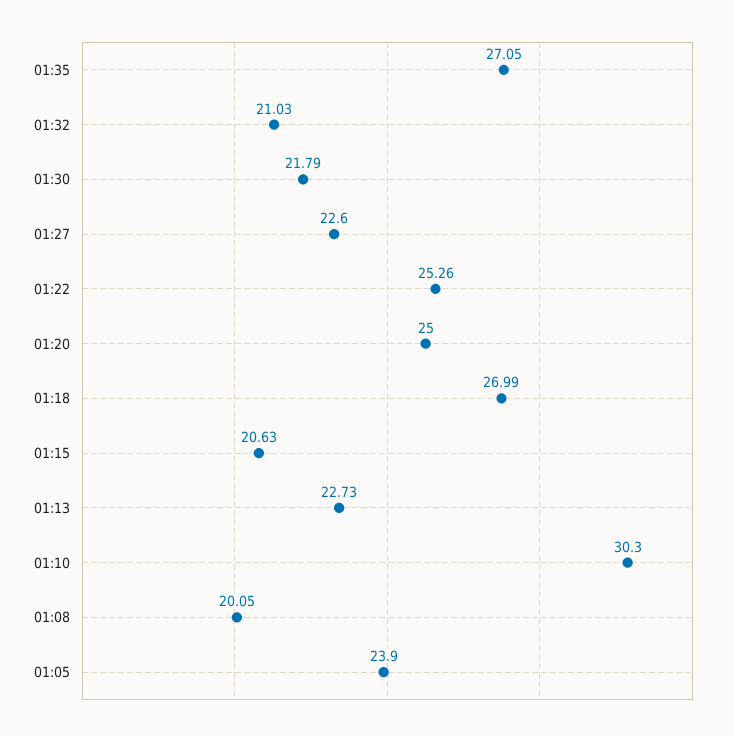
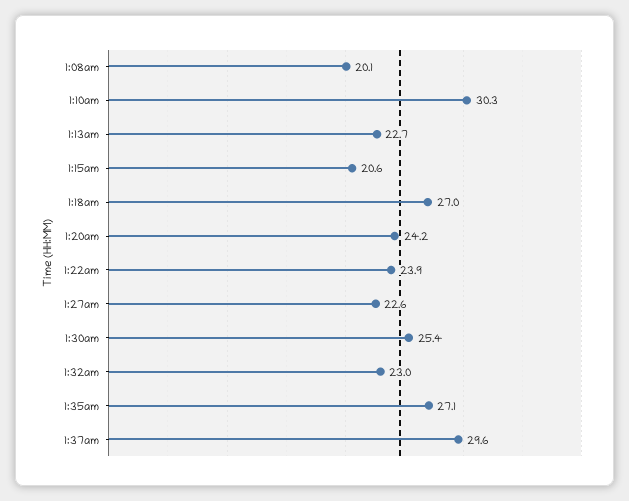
01:32: 21.03 -> 23
01:30: 21.79 -> 25.4
01:22: 25.26 -> 23.9
01:20: 25 -> 24.2
01:05: 23.9 -> none
1:37am: none -> 29.6

